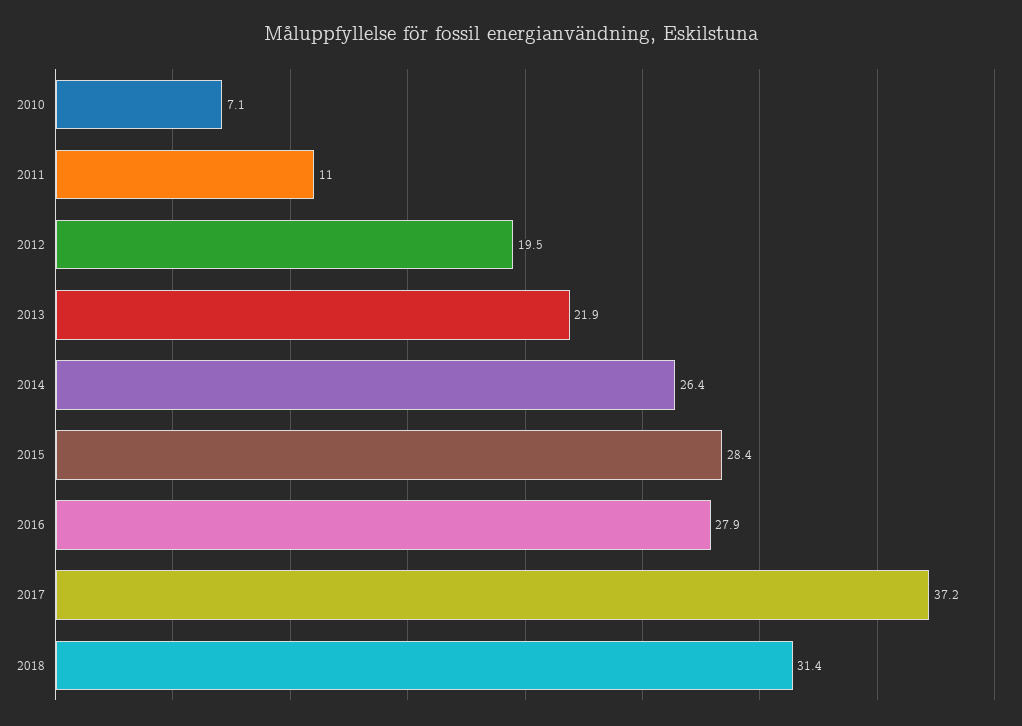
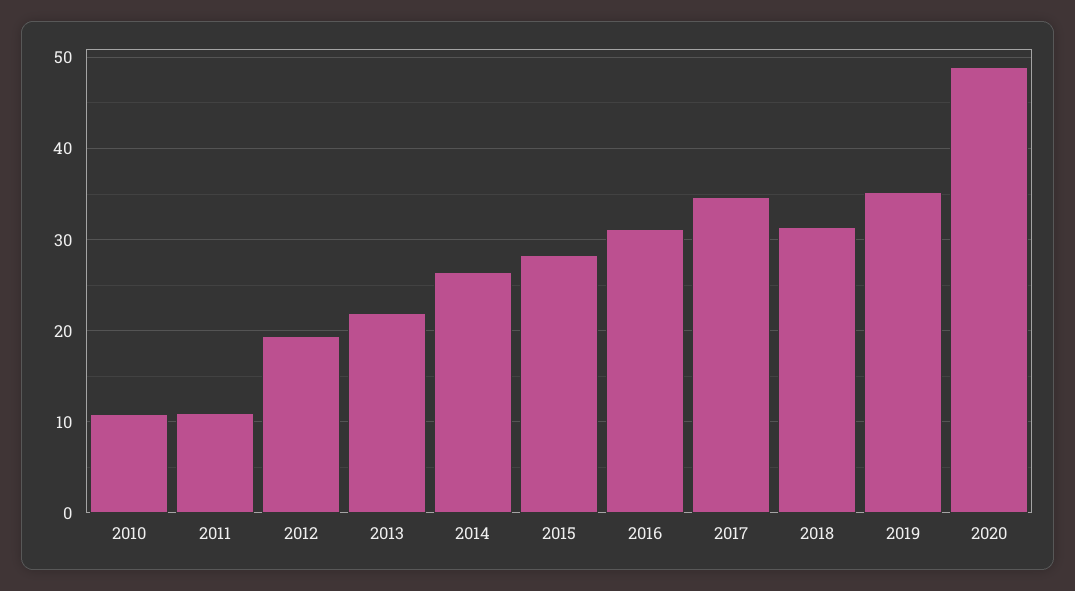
2010: 7.1 -> 11
2016: 27.9 -> 31
2017: 37.2 -> 35
2019: none -> 35
2020: none -> 49

